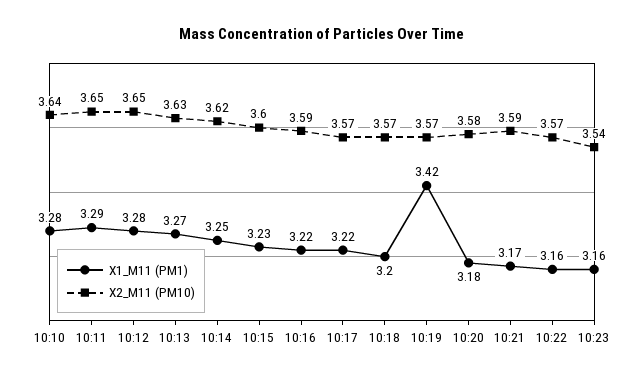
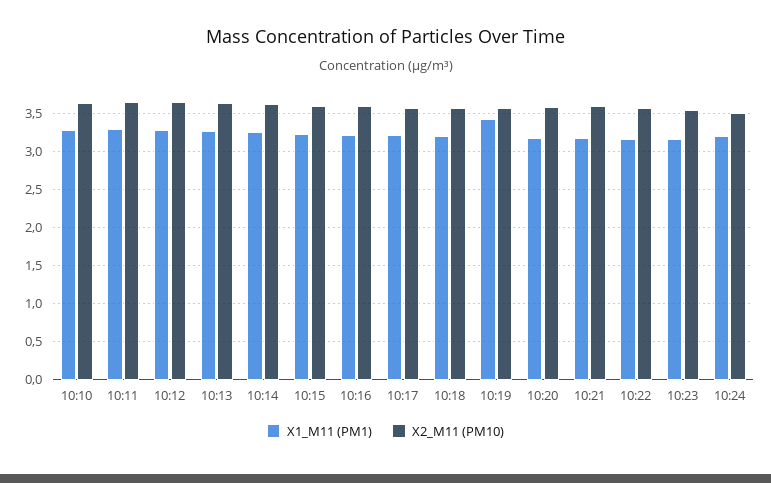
X1_M11 (PM1), 10:24: none -> 3.2
X2_M11 (PM10), 10:24: none -> 3.5

